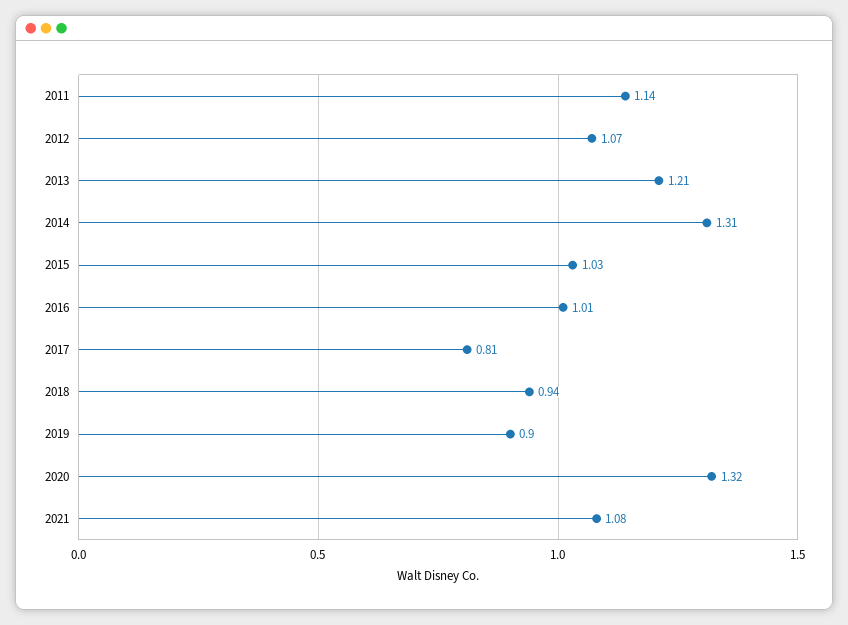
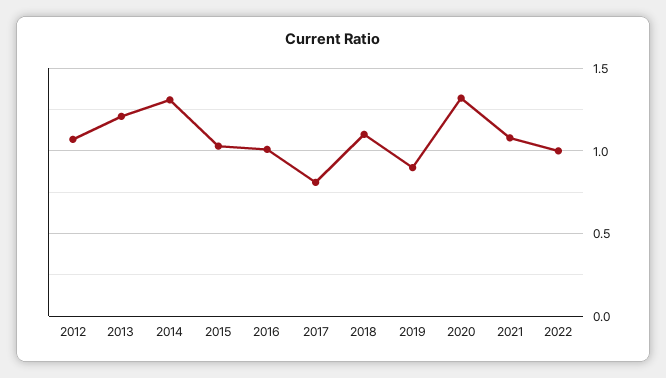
2011: 1.14 -> none
2018: 0.94 -> 1.1
2022: none -> 1

